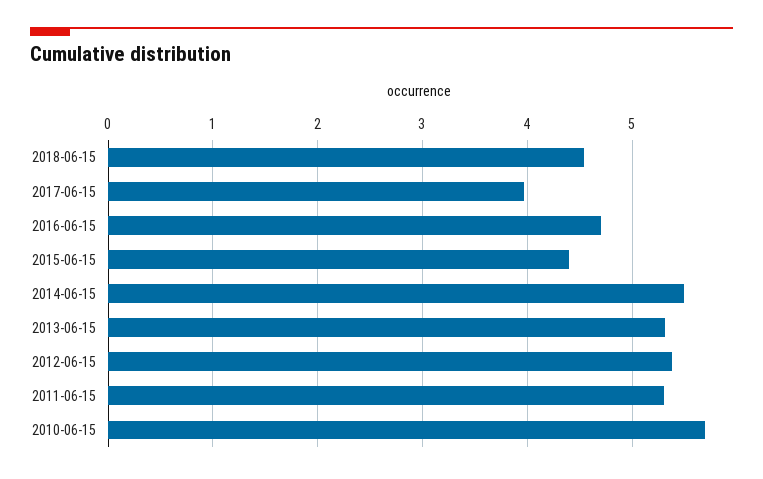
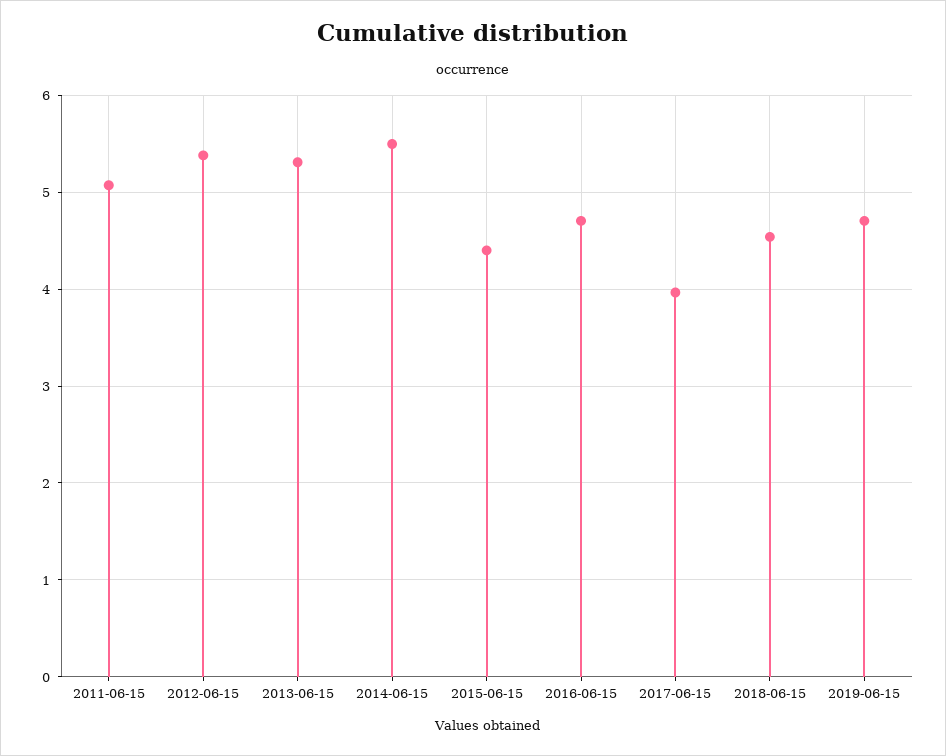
2011-06-15: 5.3 -> 5.1
2010-06-15: 5.7 -> none
2019-06-15: none -> 4.7

